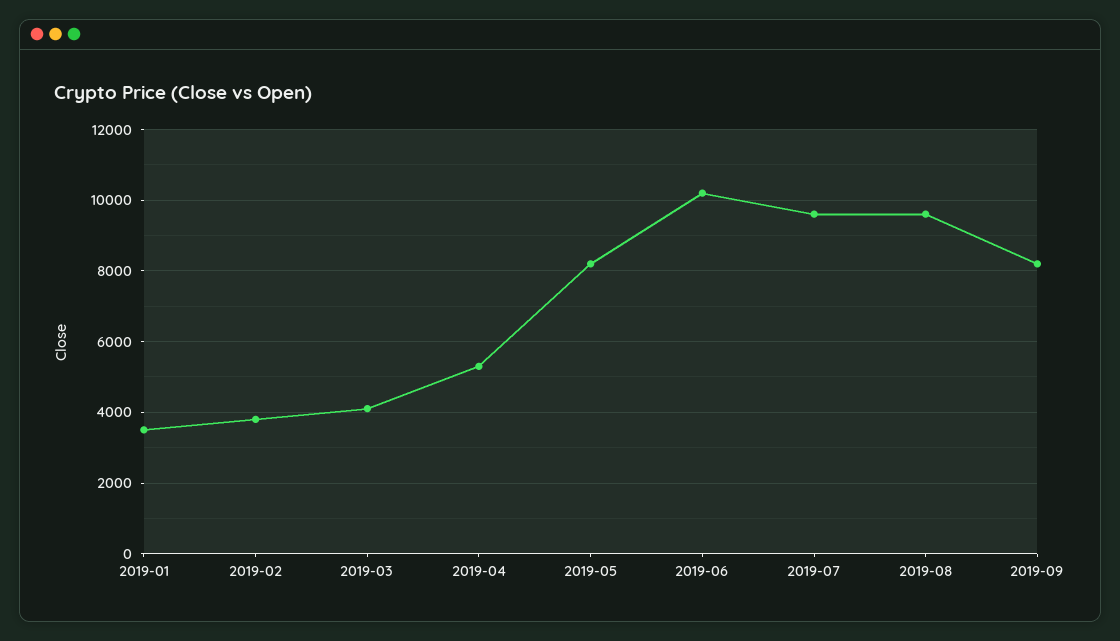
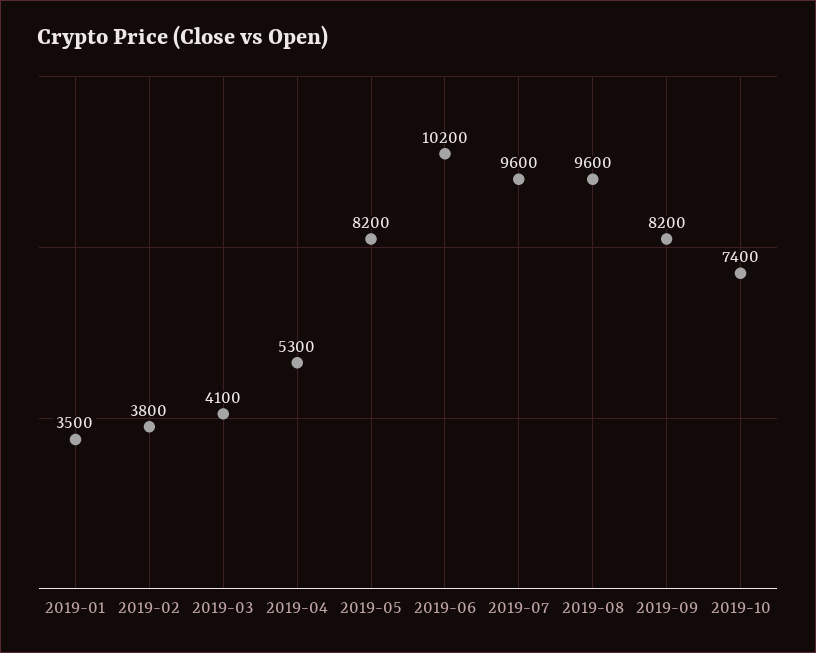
2019-10: none -> 7400

